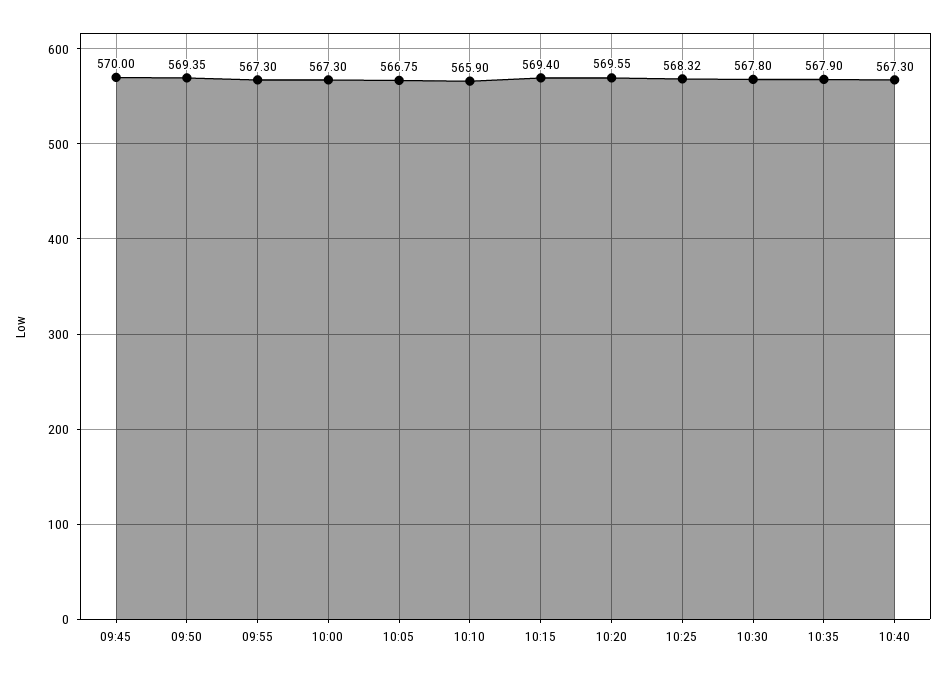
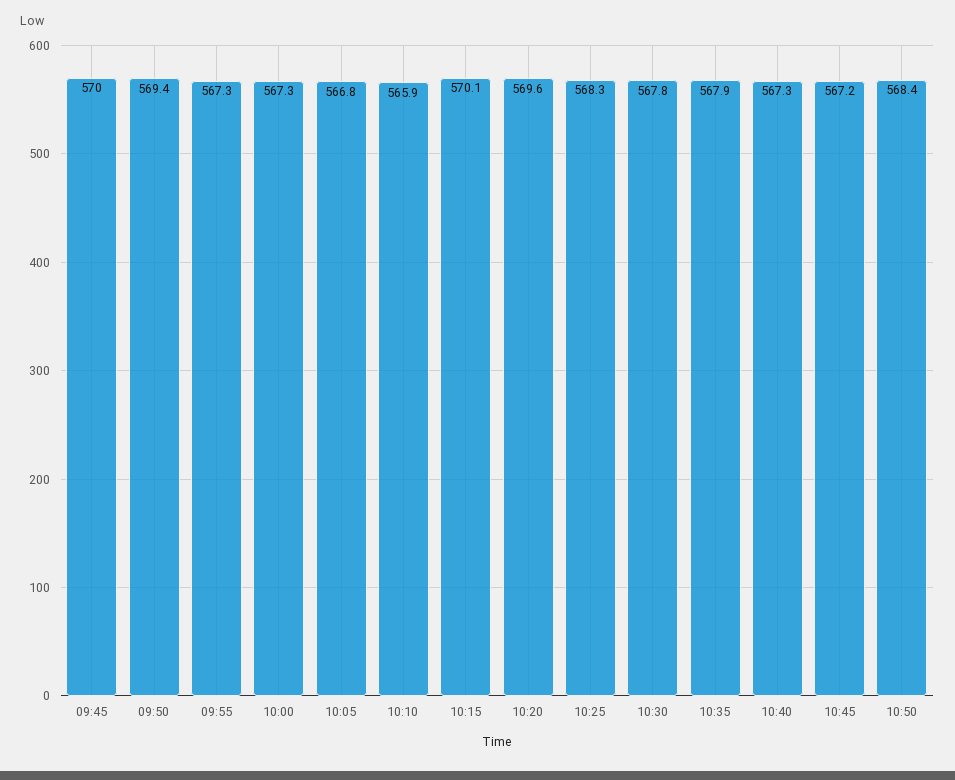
10:15: 569.4 -> 570.1
10:45: none -> 567.2
10:50: none -> 568.4

